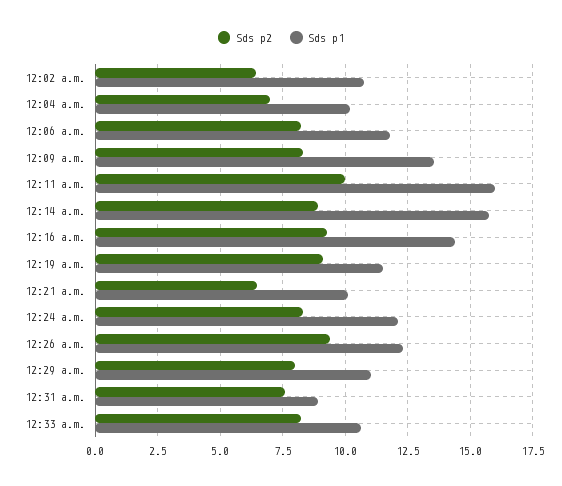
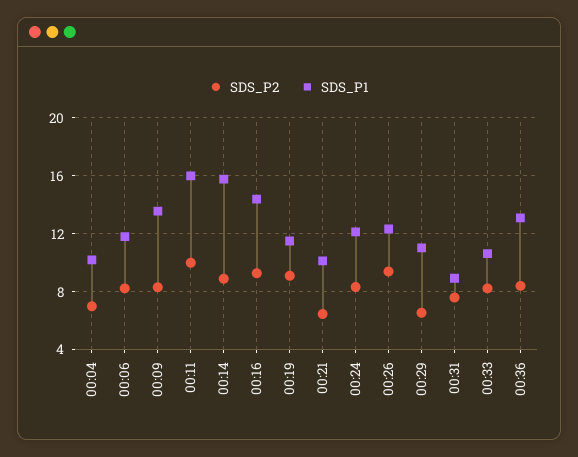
Sds p2, 12:02 a.m.: 6.5 -> none
Sds p1, 12:02 a.m.: 10.75 -> none
Sds p2, 12:29 a.m.: 8 -> 6.5
Sds p2, 00:36: none -> 8.5
Sds p1, 00:36: none -> 13

